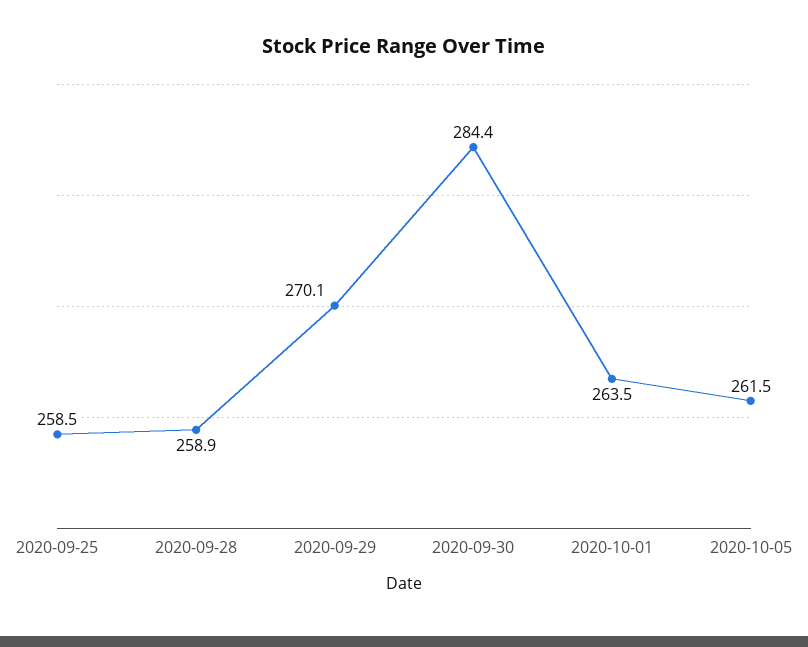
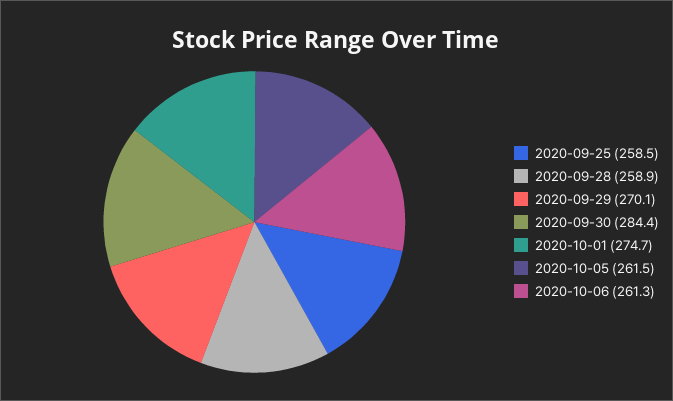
2020-10-01: 263.5 -> 274.7
2020-10-06: none -> 261.3

